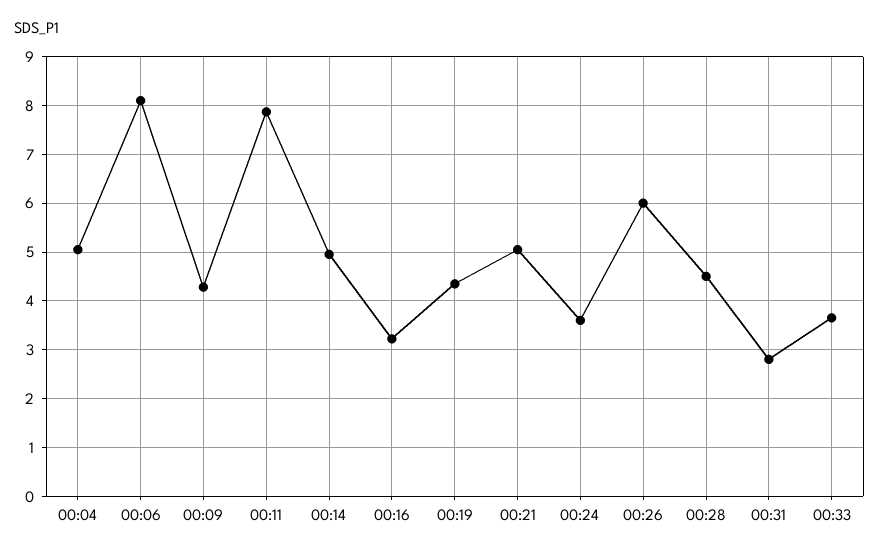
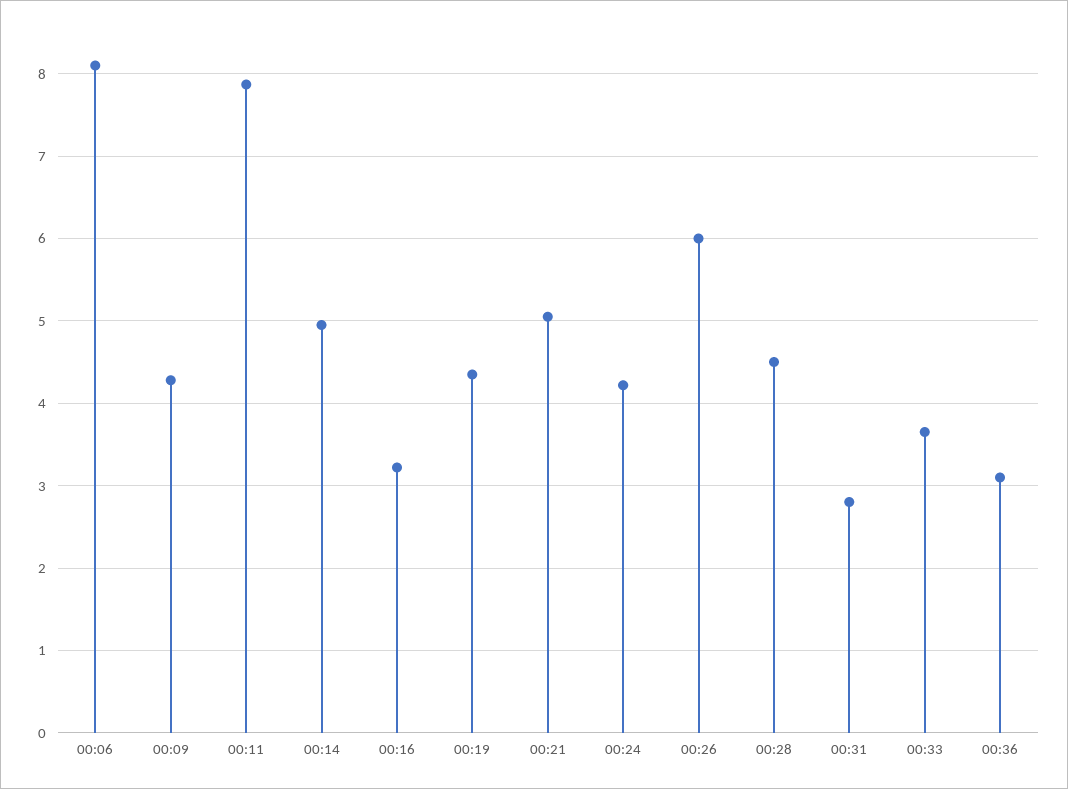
00:04: 5 -> none
00:24: 3.6 -> 4.2
00:36: none -> 3.1

